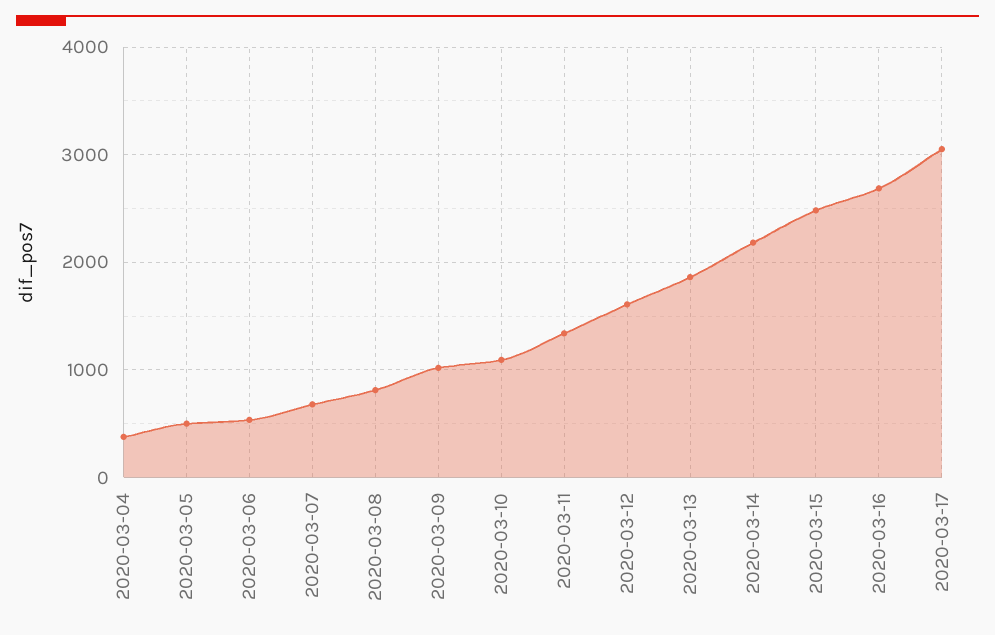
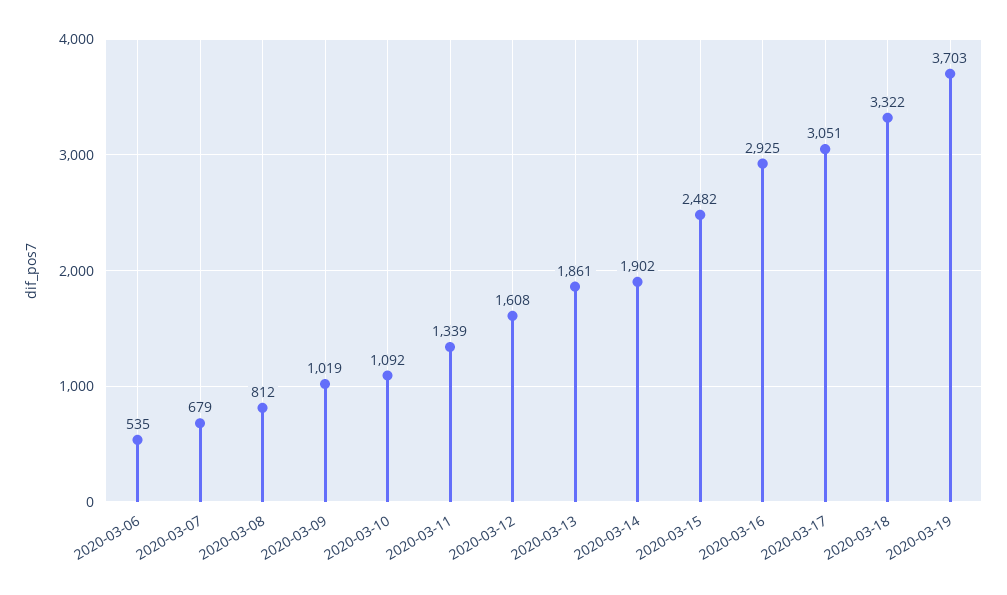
2020-03-04: 400 -> none
2020-03-05: 500 -> none
2020-03-14: 2200 -> 1902
2020-03-16: 2700 -> 2925
2020-03-18: none -> 3322
2020-03-19: none -> 3703

